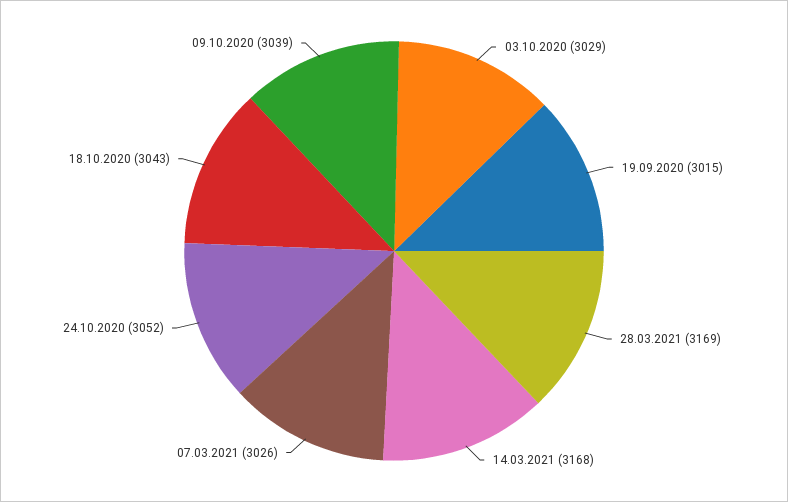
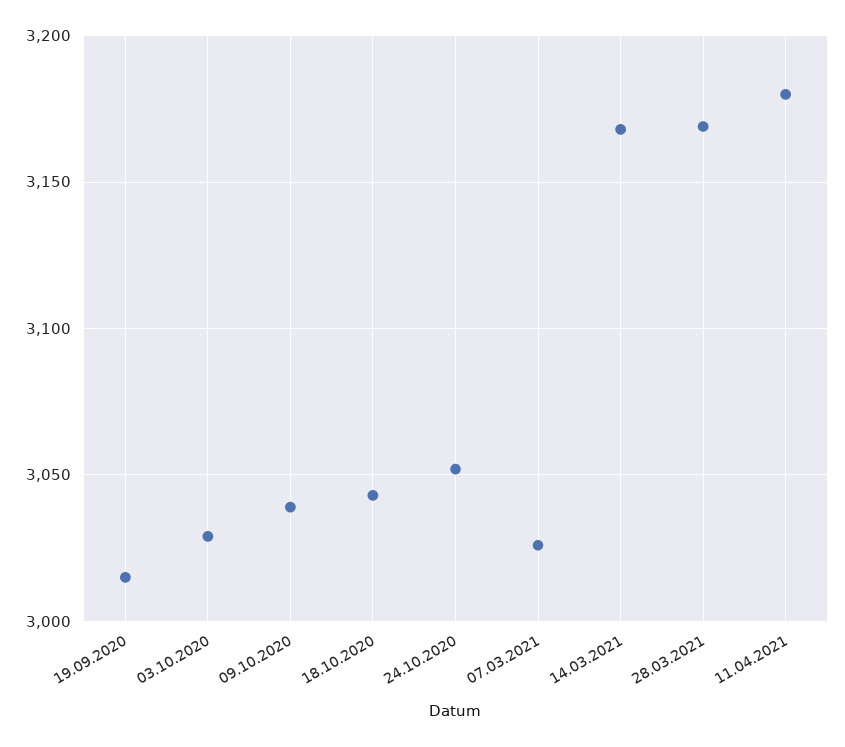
11.04.2021: none -> 3180

